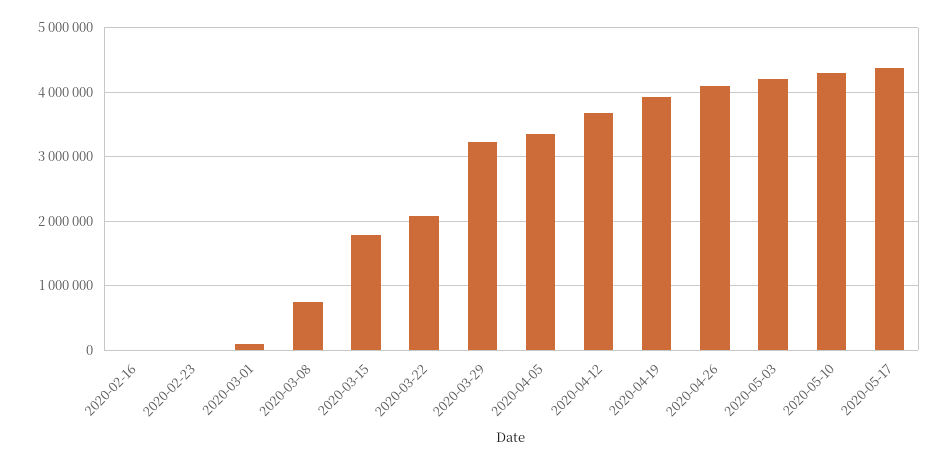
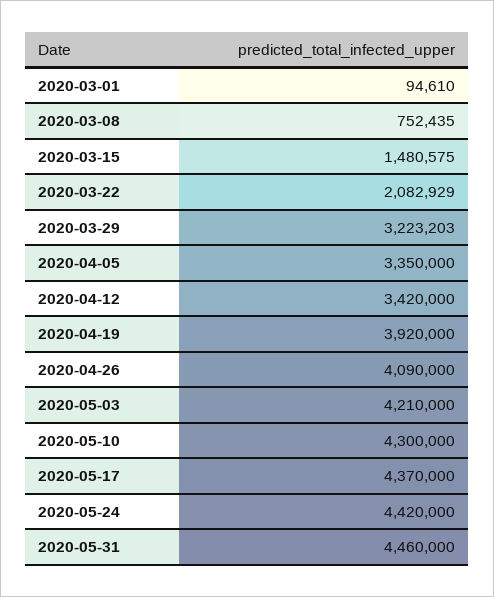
2020-02-16: 0 -> none
2020-02-23: 0 -> none
2020-03-15: 1800000 -> 1480575
2020-04-12: 3700000 -> 3420000
2020-05-24: none -> 4420000
2020-05-31: none -> 4460000

